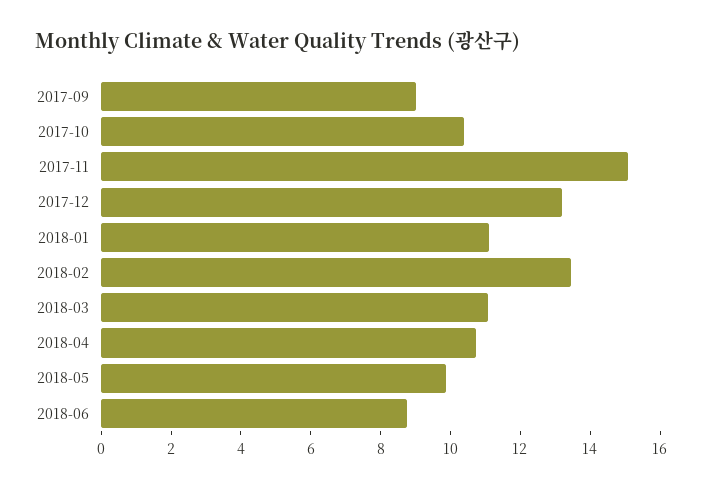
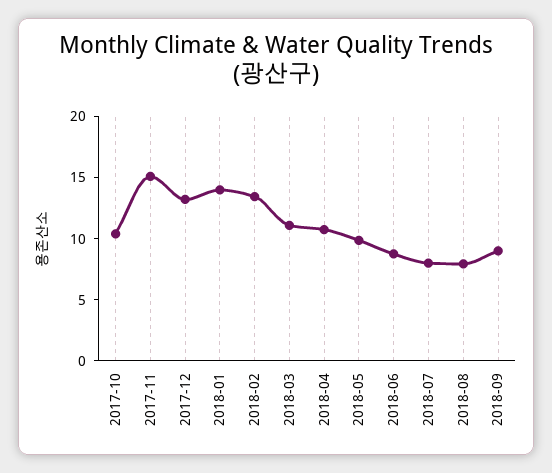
2017-09: 9 -> none
2018-01: 11 -> 14
2018-07: none -> 8
2018-08: none -> 8
2018-09: none -> 9

